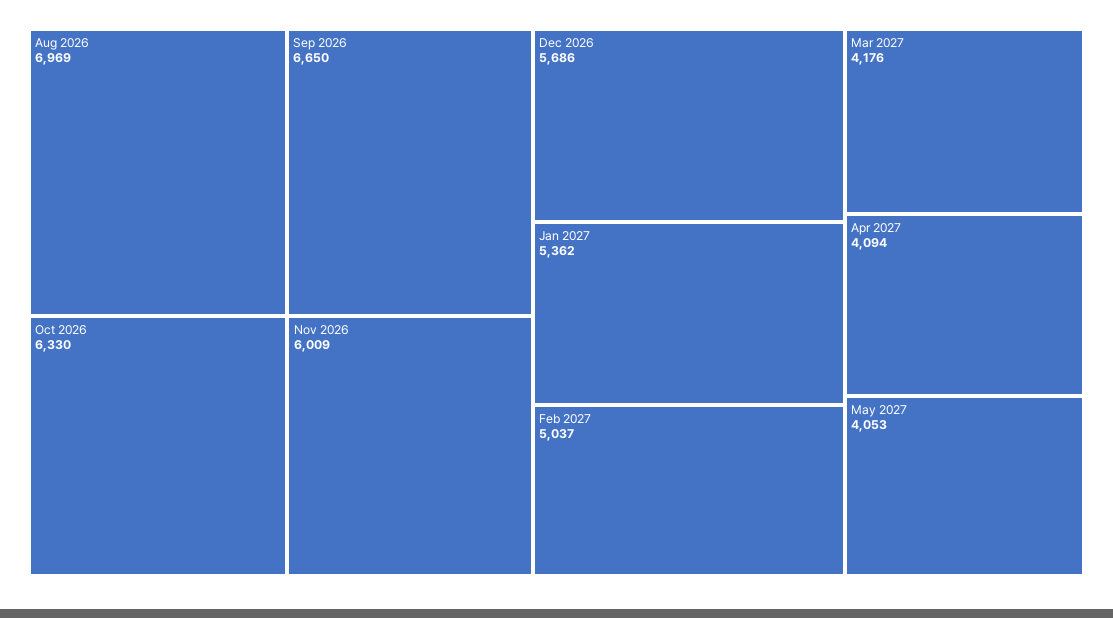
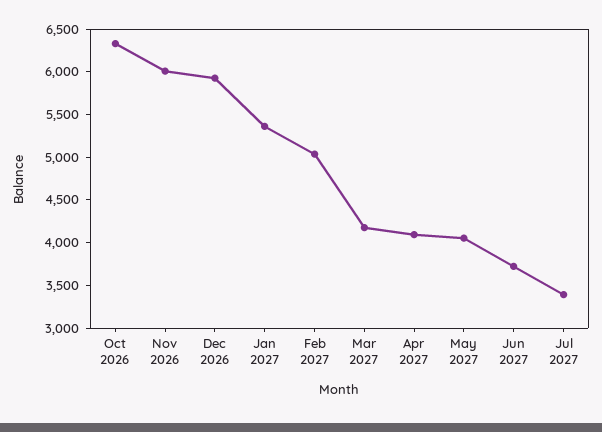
Aug 2026: 6969 -> none
Sep 2026: 6650 -> none
Dec 2026: 5686 -> 5900
Jun 2027: none -> 3700
Jul 2027: none -> 3400

